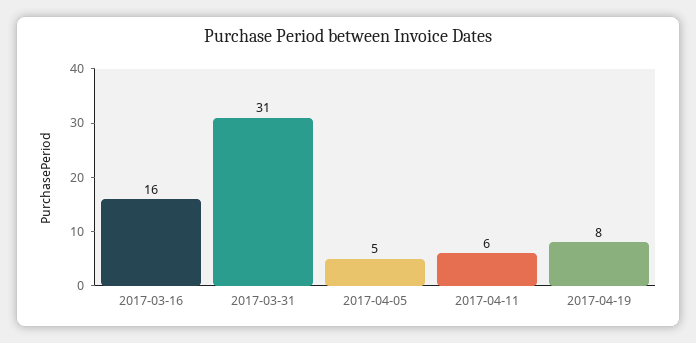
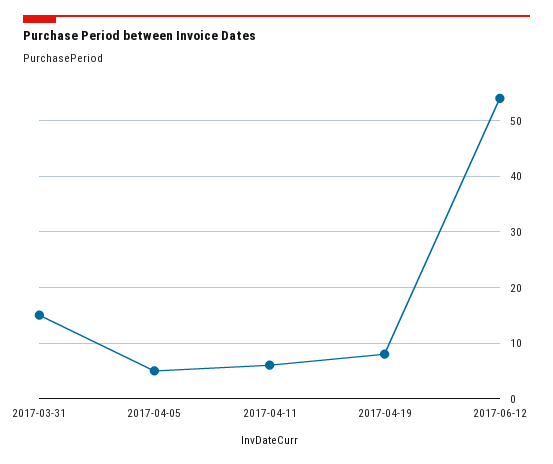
2017-03-16: 16 -> none
2017-03-31: 31 -> 15
2017-06-12: none -> 55

